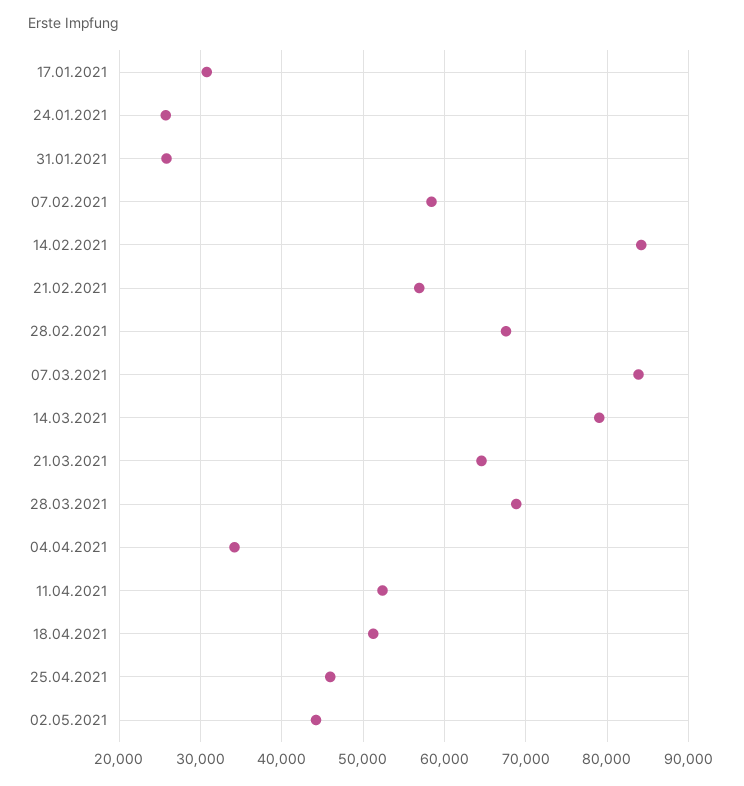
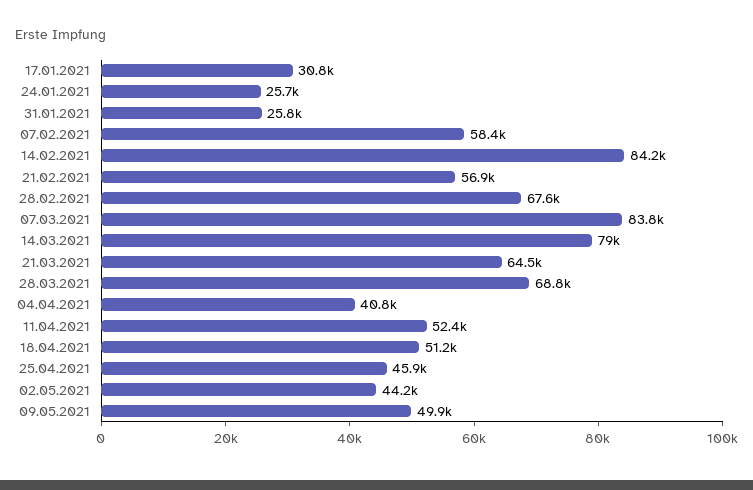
04.04.2021: 34000 -> 40800
09.05.2021: none -> 49900

